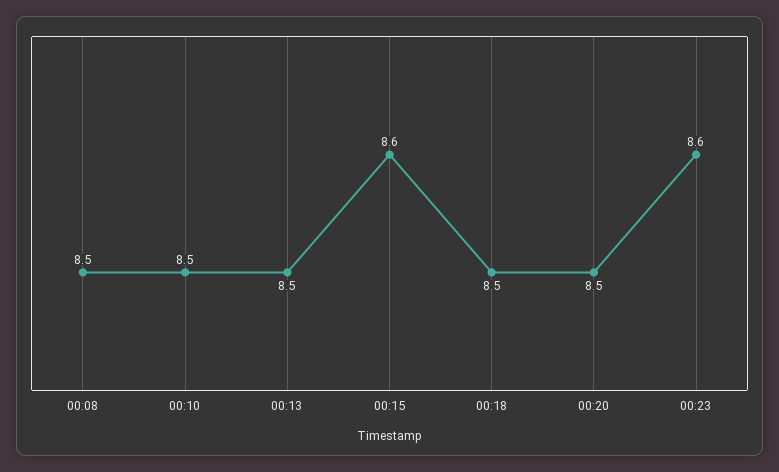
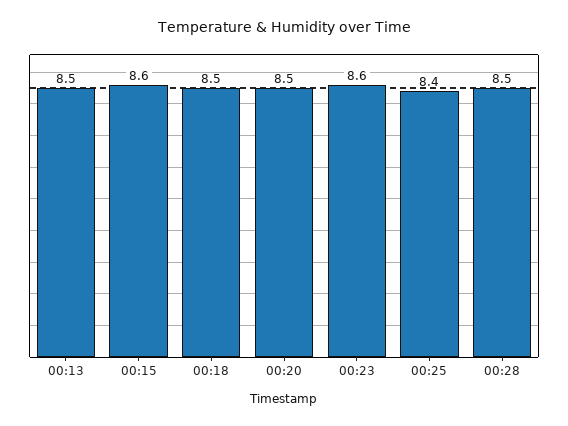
00:08: 8.5 -> none
00:10: 8.5 -> none
00:25: none -> 8.4
00:28: none -> 8.5

